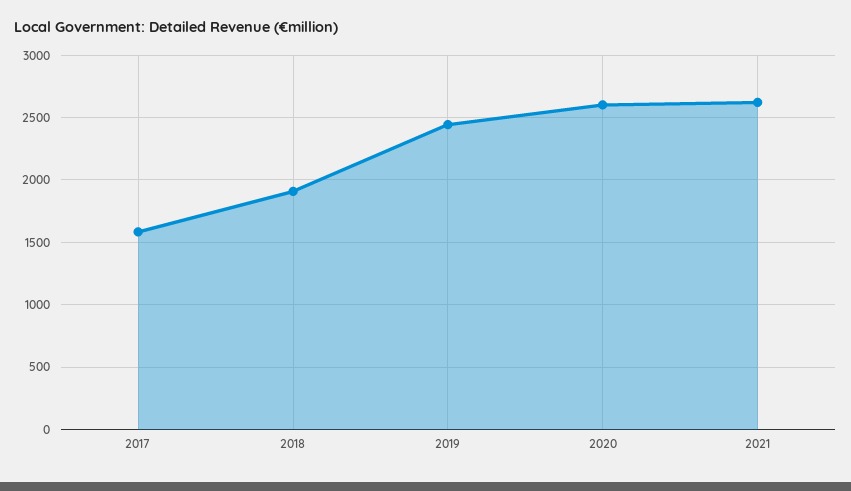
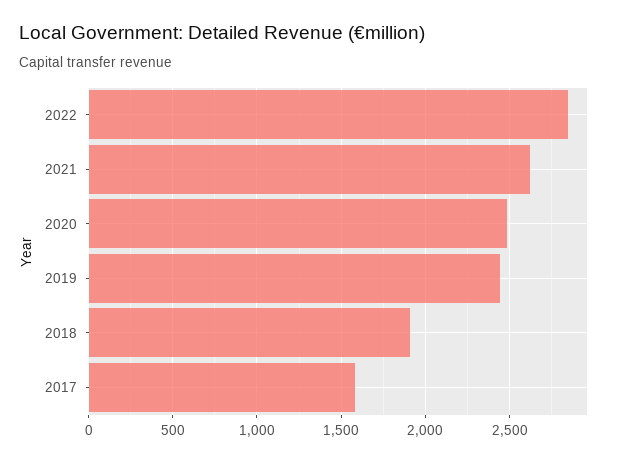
2020: 2600 -> 2500
2022: none -> 2850

